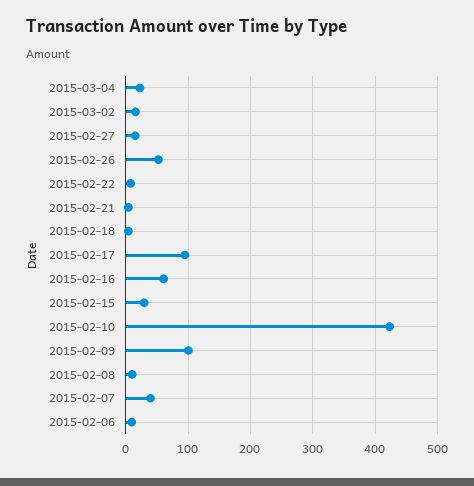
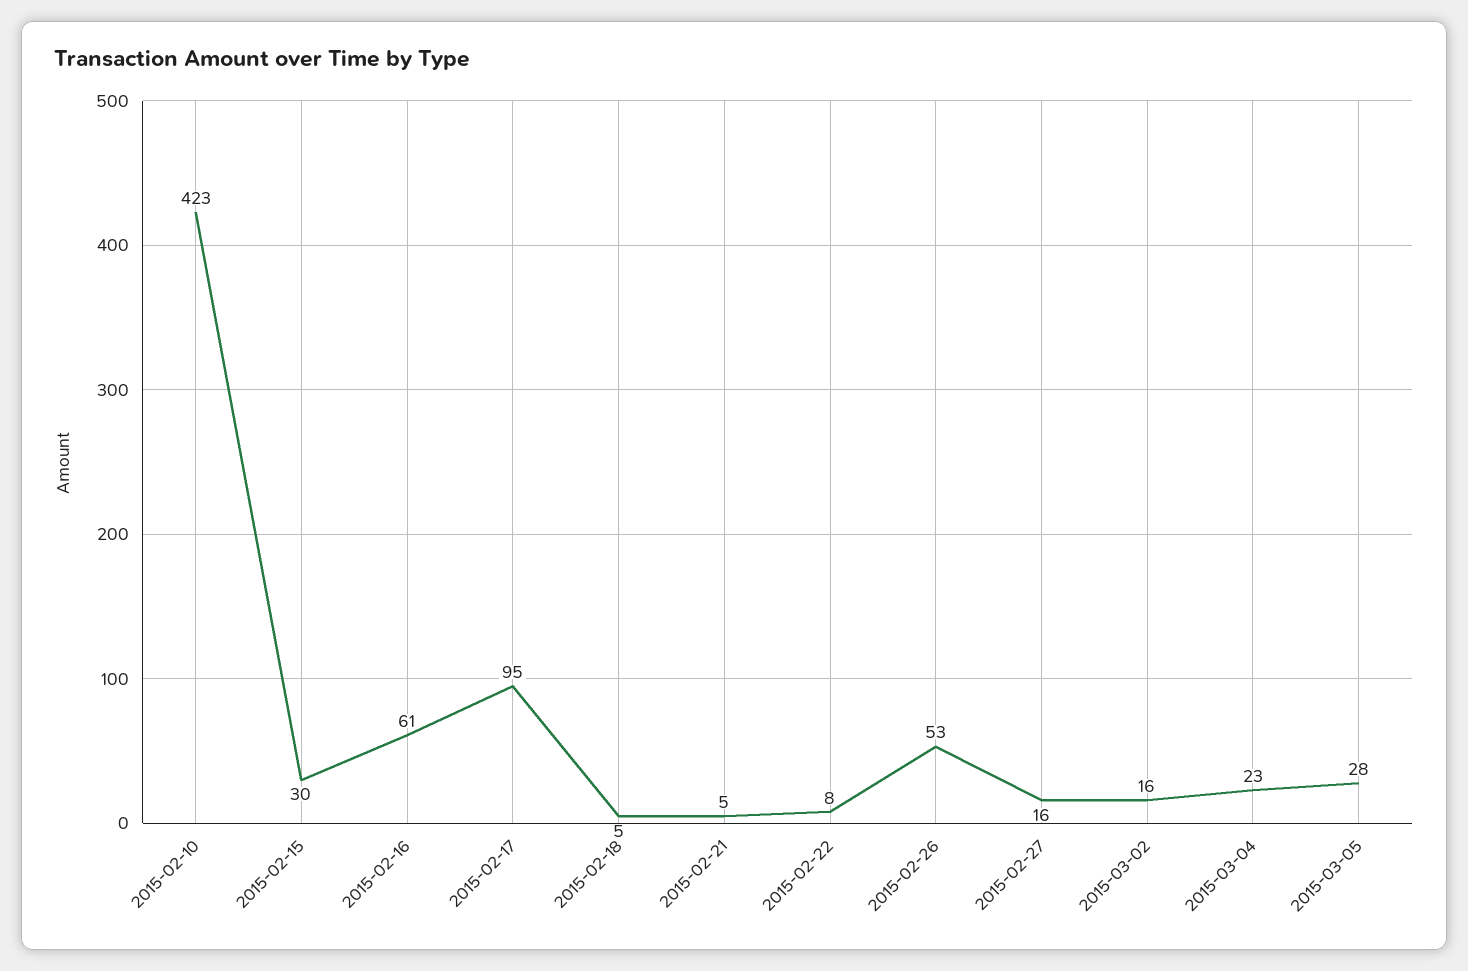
2015-02-09: 100 -> none
2015-02-08: 10 -> none
2015-02-07: 40 -> none
2015-02-06: 10 -> none
2015-03-05: none -> 28

